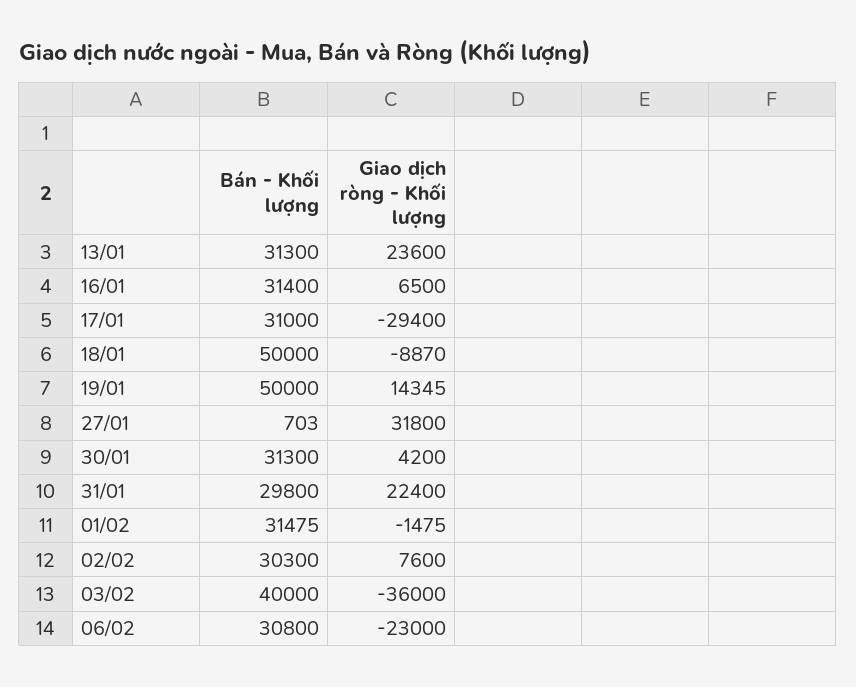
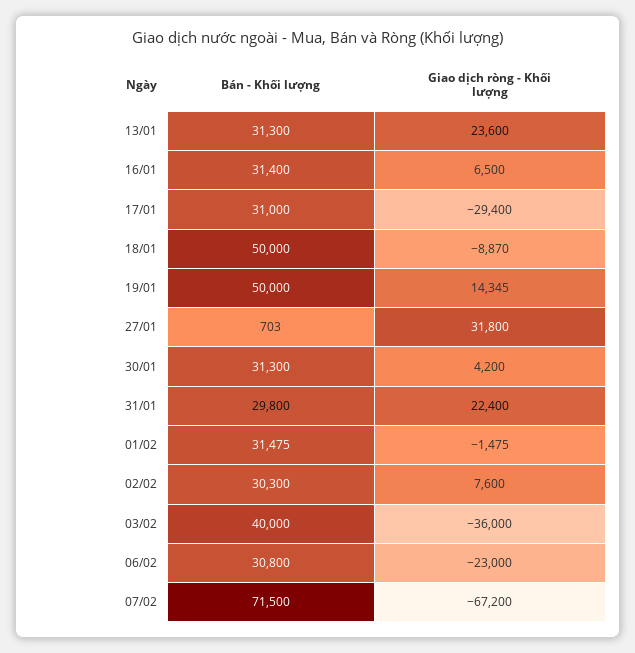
Bán - Khối lượng, 07/02: none -> 71500
Giao dịch ròng - Khối lượng, 07/02: none -> -67200

